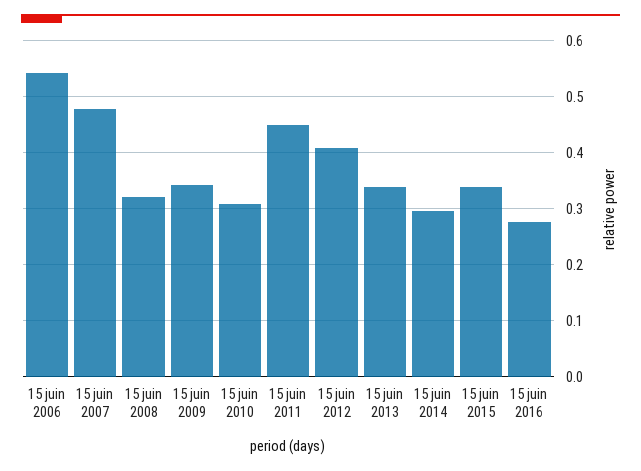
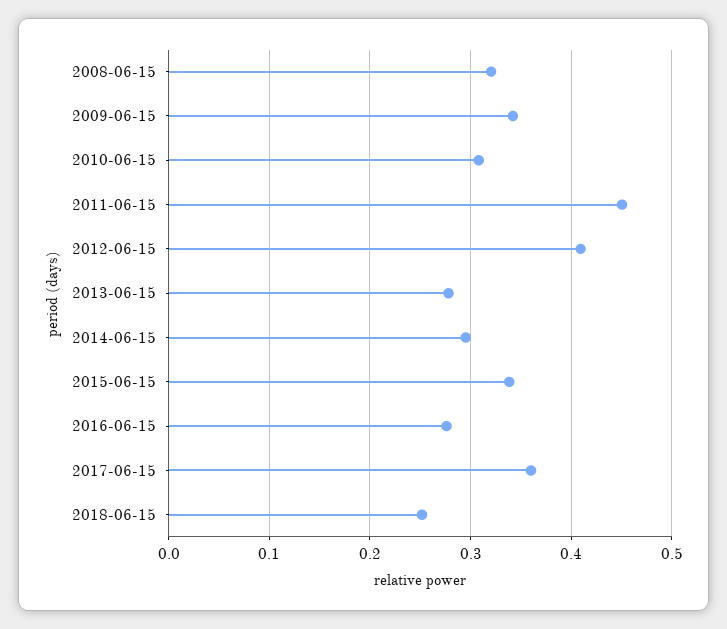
15 juin 2006: 0.54 -> none
15 juin 2007: 0.48 -> none
15 juin 2013: 0.34 -> 0.28
2017-06-15: none -> 0.36
2018-06-15: none -> 0.25

